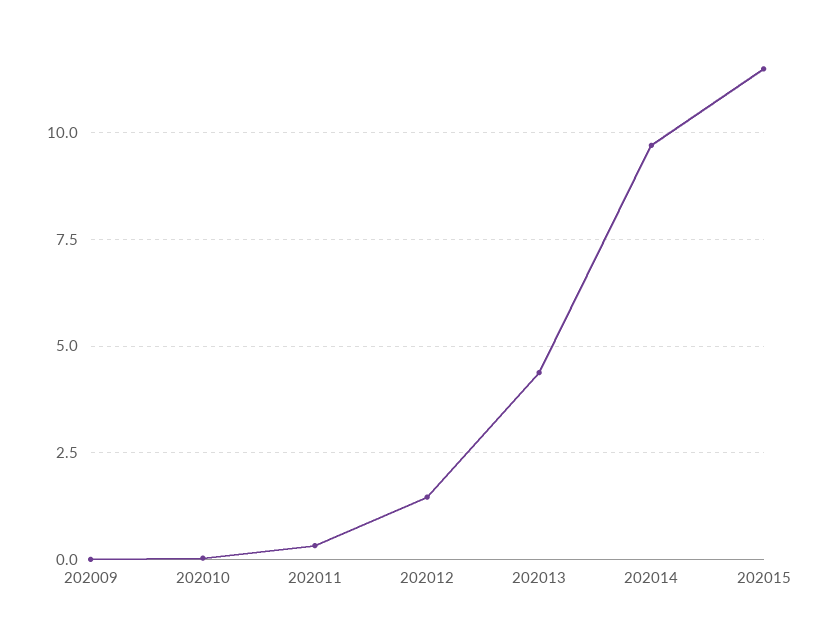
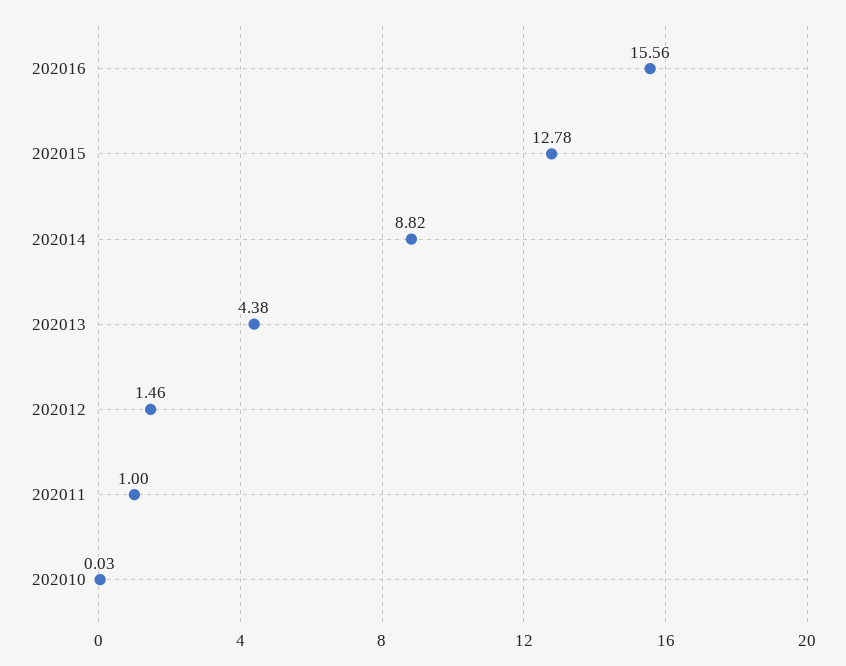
202009: 0 -> none
202011: 0.25 -> 1
202014: 9.75 -> 8.82
202015: 11.5 -> 12.78
202016: none -> 15.56

